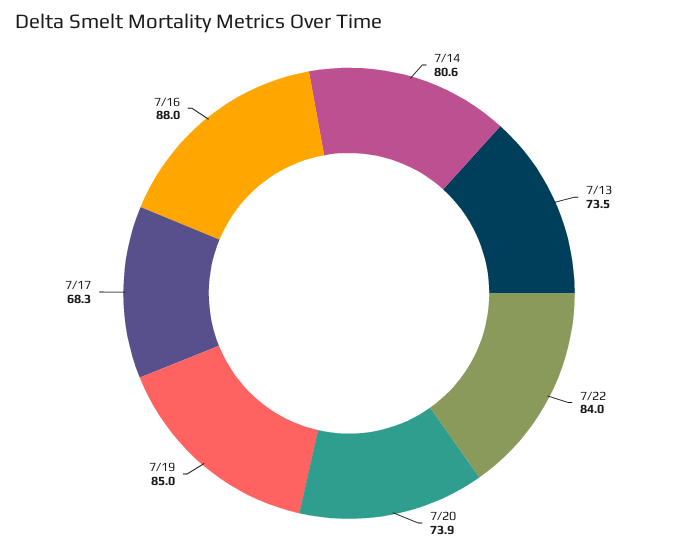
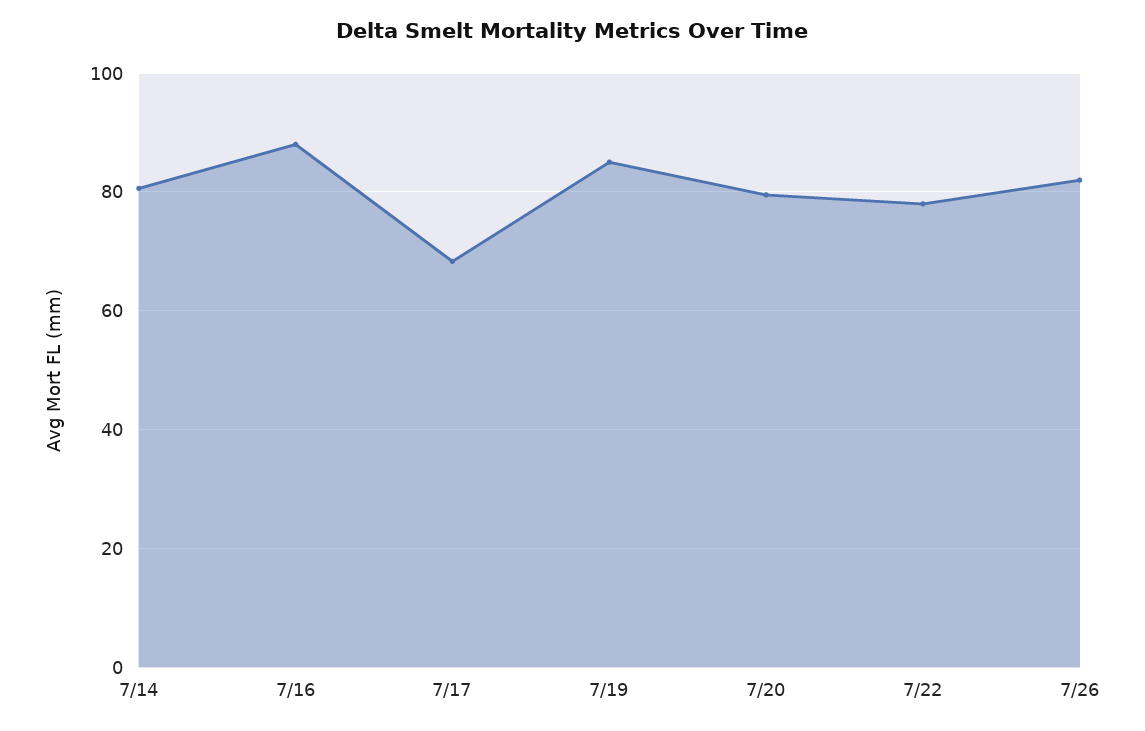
7/13: 73.5 -> none
7/22: 84 -> 78
7/20: 73.9 -> 80
7/26: none -> 82

